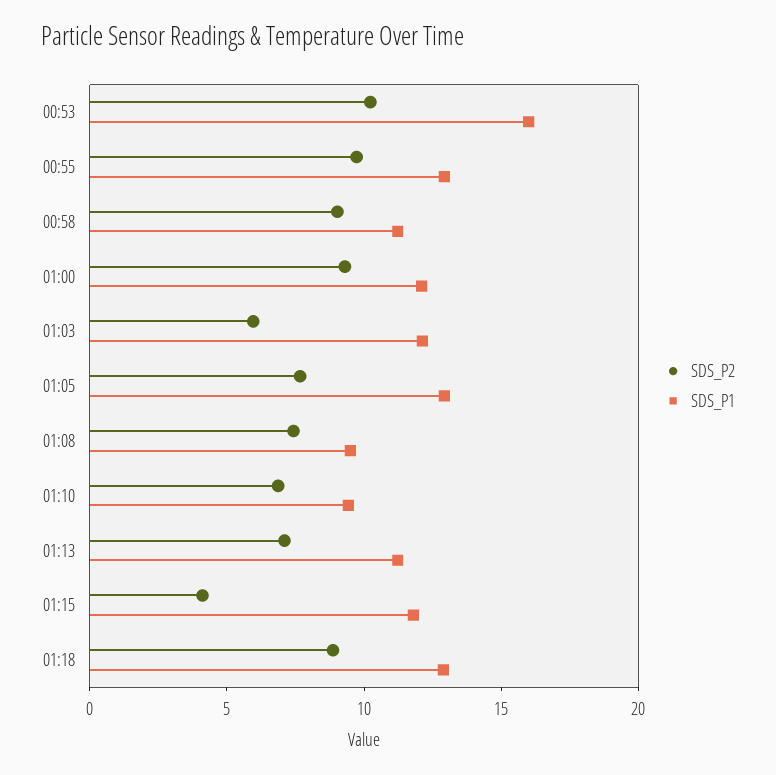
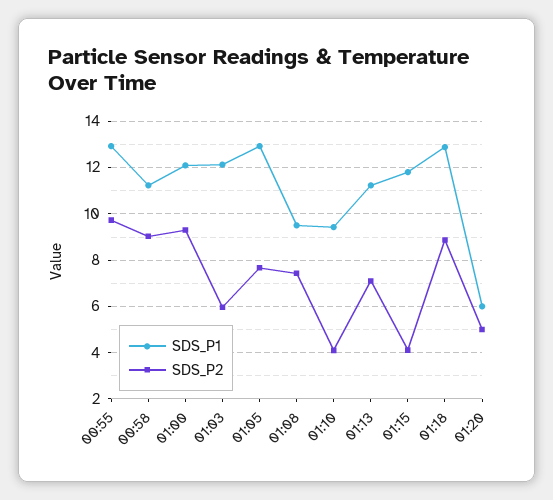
SDS_P2, 00:53: 10 -> none
SDS_P1, 00:53: 16 -> none
SDS_P2, 01:10: 7 -> 4
SDS_P1, 01:20: none -> 6
SDS_P2, 01:20: none -> 5

